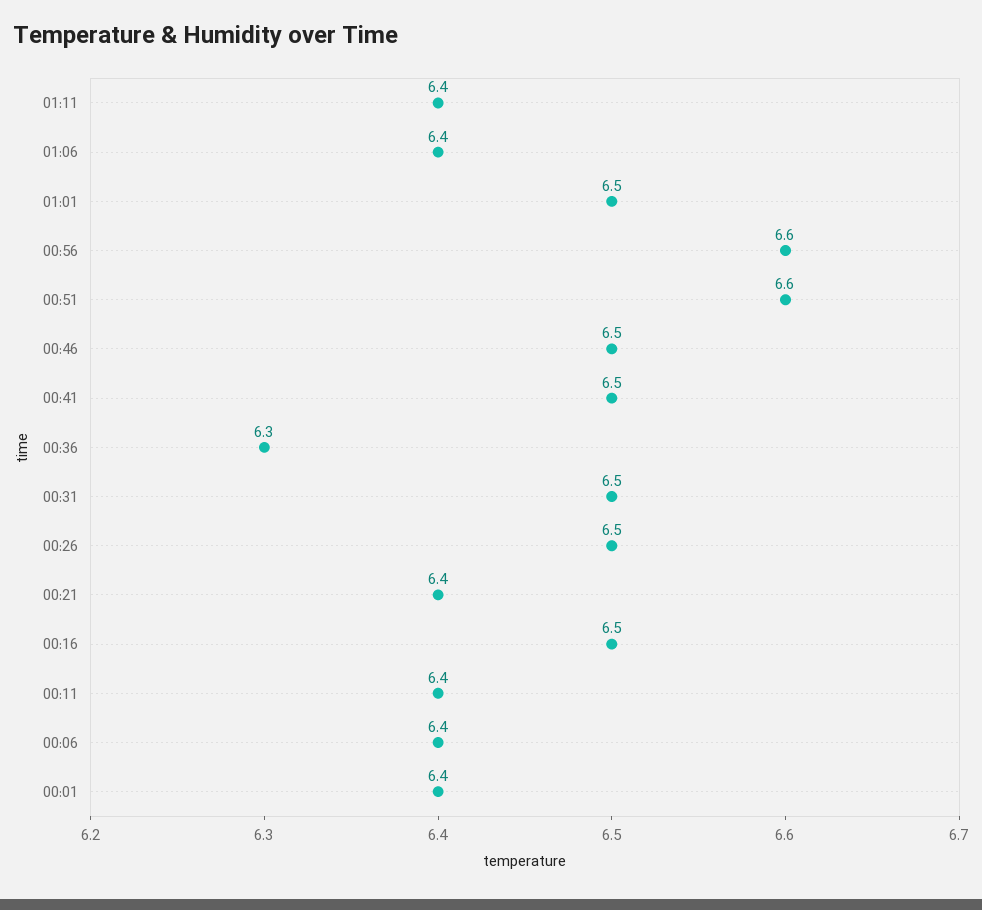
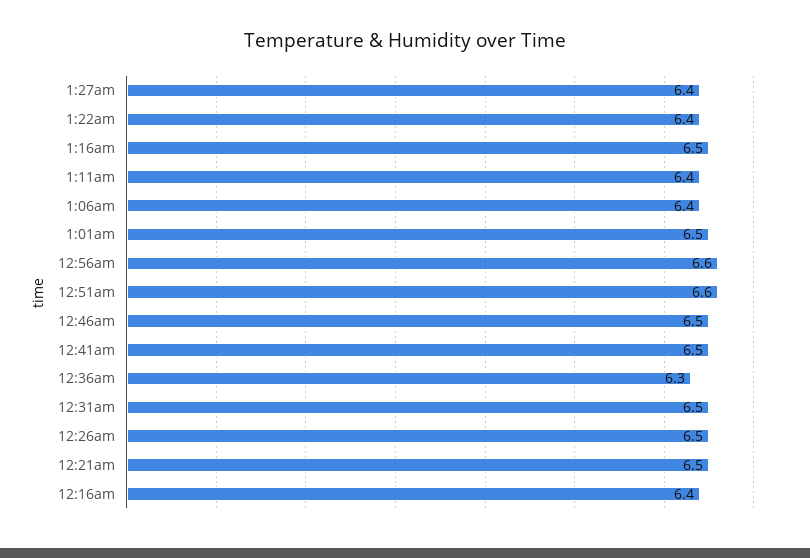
00:21: 6.4 -> 6.5
00:16: 6.5 -> 6.4
00:11: 6.4 -> none
00:06: 6.4 -> none
00:01: 6.4 -> none
1:27am: none -> 6.4
1:22am: none -> 6.4
1:16am: none -> 6.5

